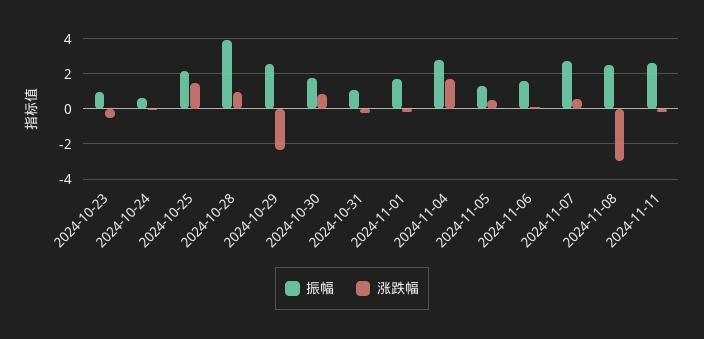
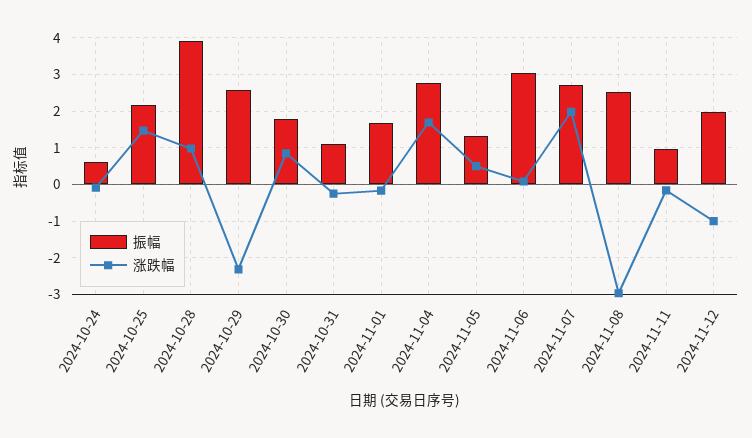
振幅, 2024-10-23: 1 -> none
涨跌幅, 2024-10-23: -0.5 -> none
振幅, 2024-11-06: 1.5 -> 3
涨跌幅, 2024-11-07: 0.5 -> 2
振幅, 2024-11-11: 2.5 -> 1
振幅, 2024-11-12: none -> 2
涨跌幅, 2024-11-12: none -> -1

